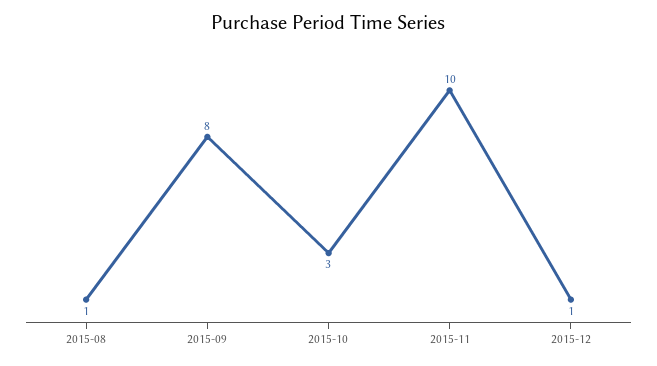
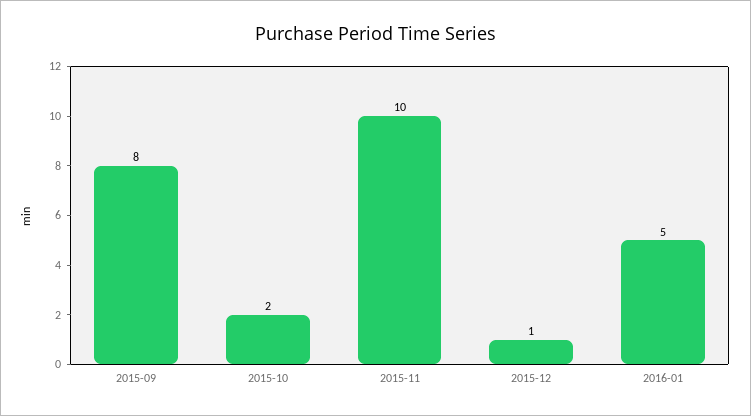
2015-08: 1 -> none
2015-10: 3 -> 2
2016-01: none -> 5

